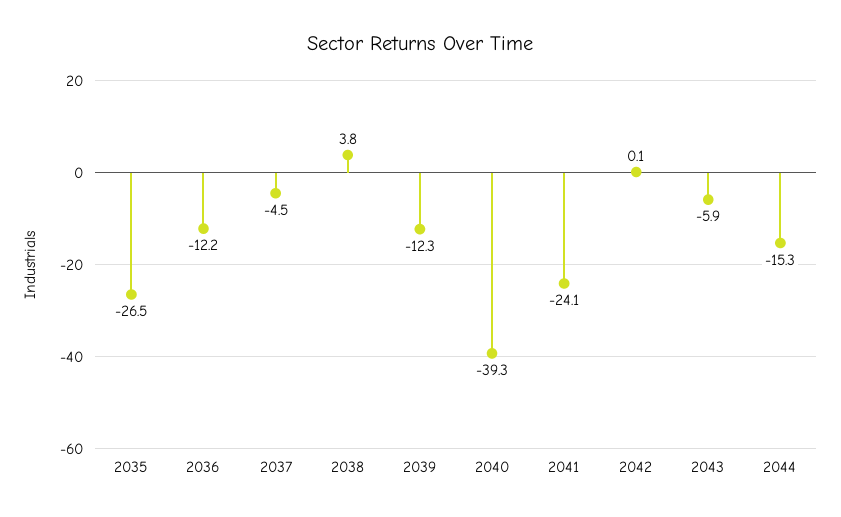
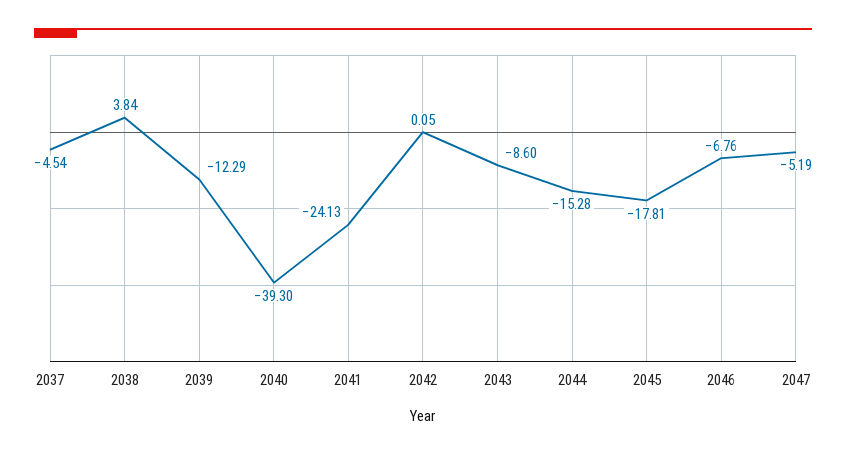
2035: -26.5 -> none
2036: -12.2 -> none
2043: -5.9 -> -8.6
2045: none -> -17.81
2046: none -> -6.76
2047: none -> -5.19

